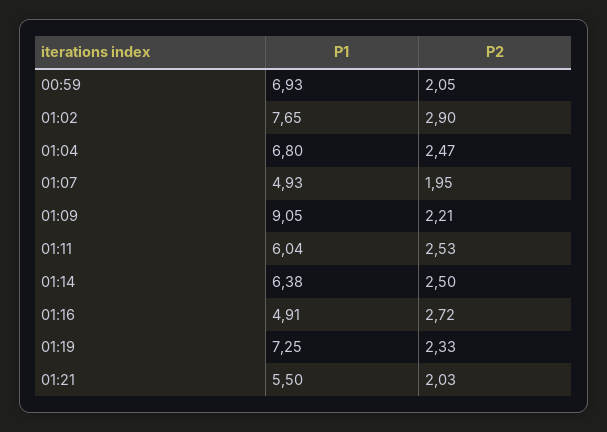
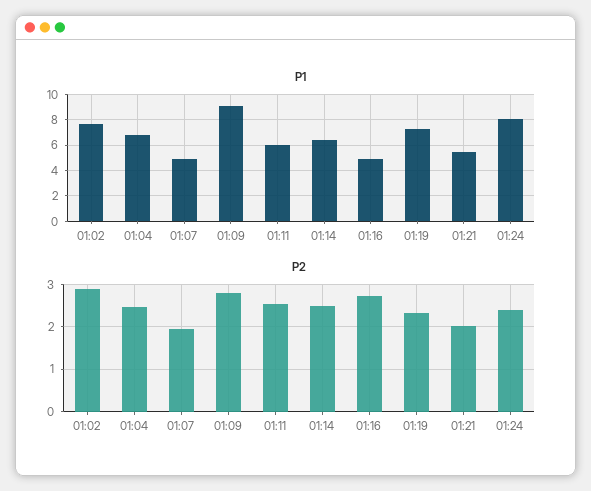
P1, 00:59: 6.93 -> none
P2, 00:59: 2.05 -> none
P2, 01:09: 2.21 -> 2.8
P1, 01:24: none -> 8
P2, 01:24: none -> 2.4

